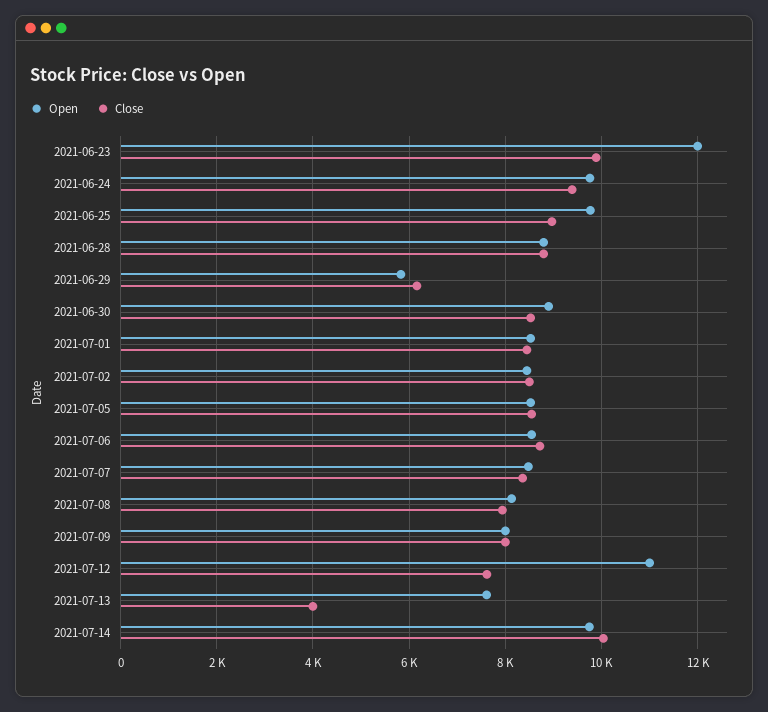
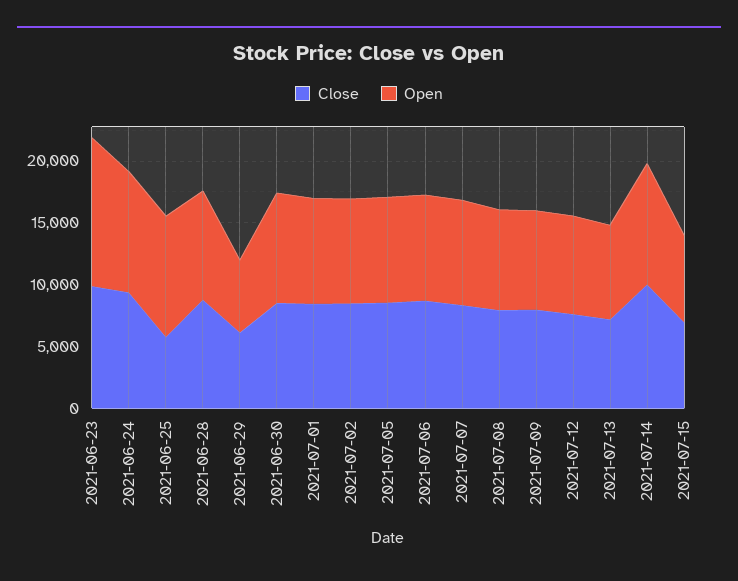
Close, 2021-06-25: 9000 -> 6000
Open, 2021-07-12: 11000 -> 8000
Close, 2021-07-13: 4000 -> 7000
Close, 2021-07-15: none -> 7000
Open, 2021-07-15: none -> 7000

